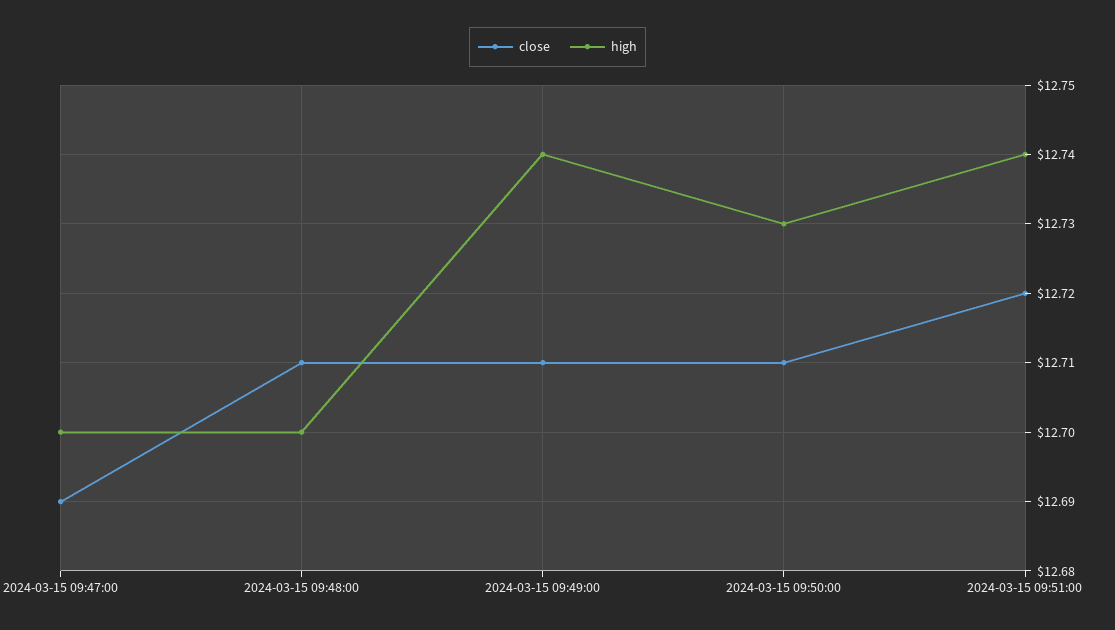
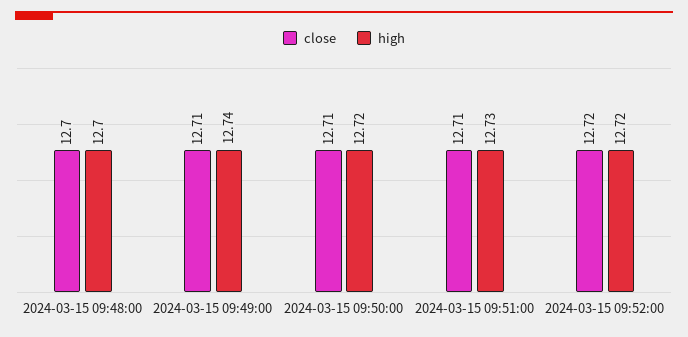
close, 2024-03-15 09:47:00: 12.69 -> none
high, 2024-03-15 09:47:00: 12.7 -> none
close, 2024-03-15 09:48:00: 12.71 -> 12.7
high, 2024-03-15 09:50:00: 12.73 -> 12.72
close, 2024-03-15 09:51:00: 12.72 -> 12.71
high, 2024-03-15 09:51:00: 12.74 -> 12.73
close, 2024-03-15 09:52:00: none -> 12.72
high, 2024-03-15 09:52:00: none -> 12.72

